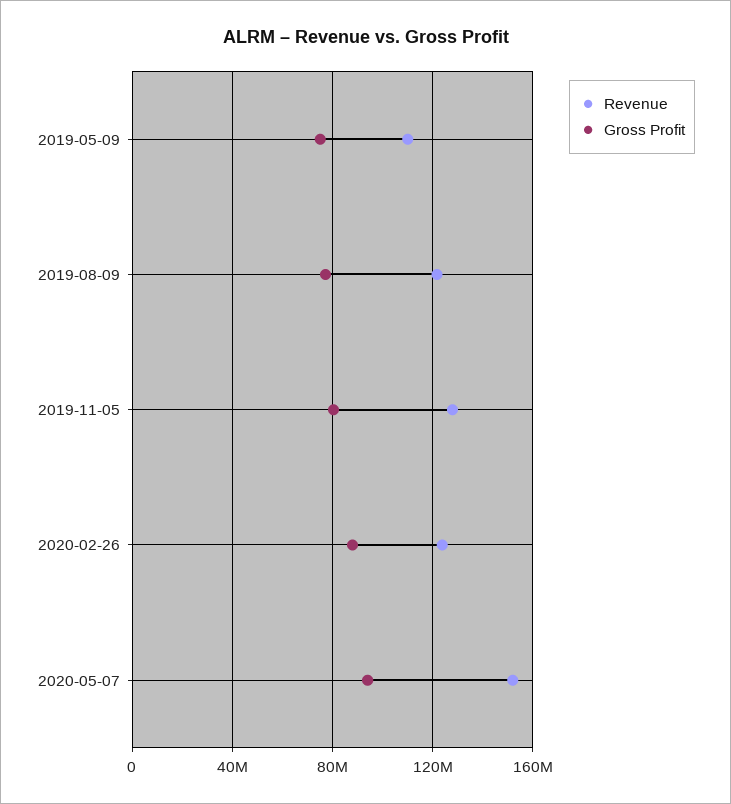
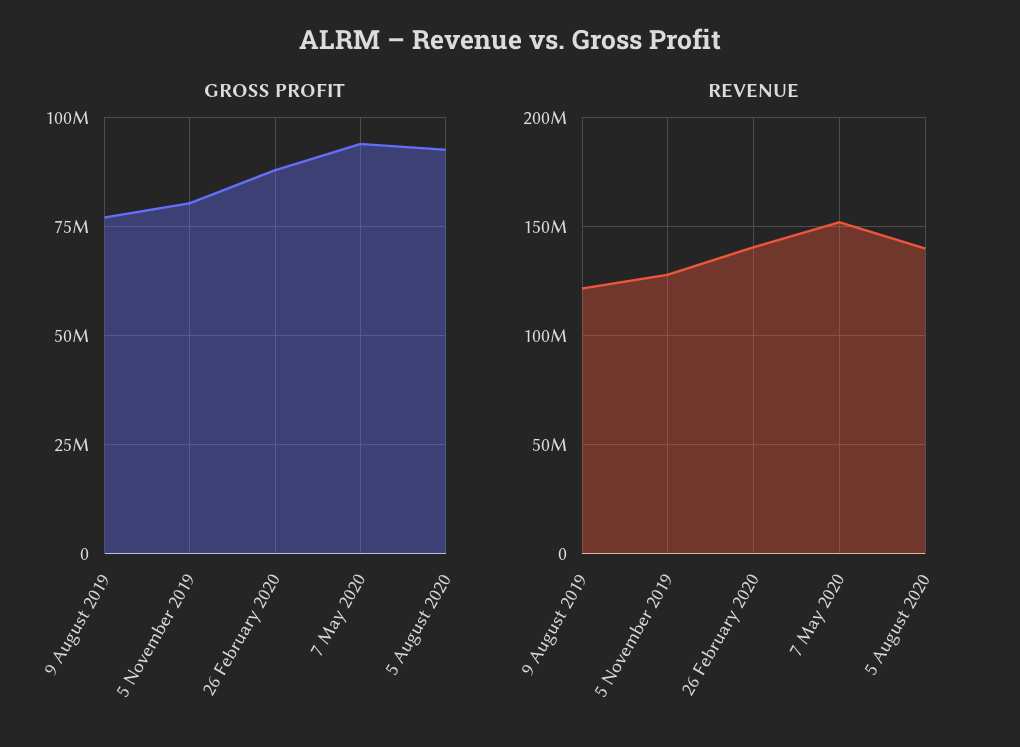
Revenue, 2019-05-09: 110000000 -> none
Gross Profit, 2019-05-09: 75000000 -> none
Revenue, 2020-02-26: 125000000 -> 140000000
Gross Profit, 5 August 2020: none -> 92500000
Revenue, 5 August 2020: none -> 140000000

